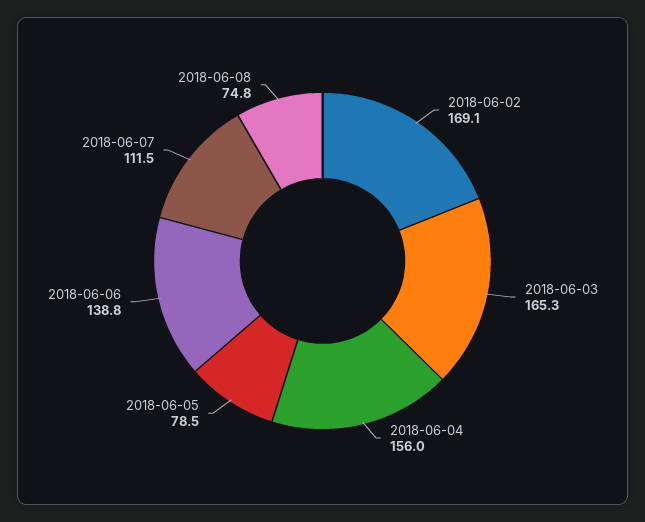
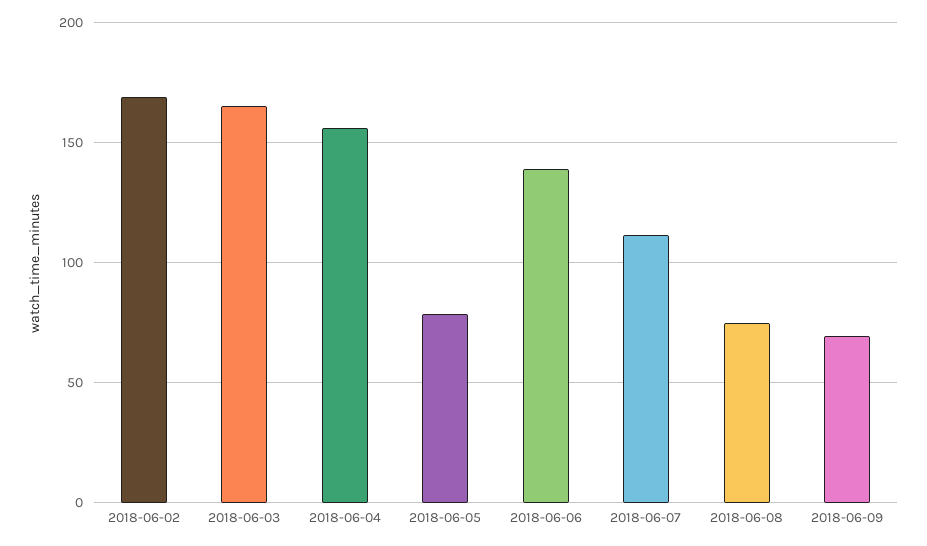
2018-06-09: none -> 70

